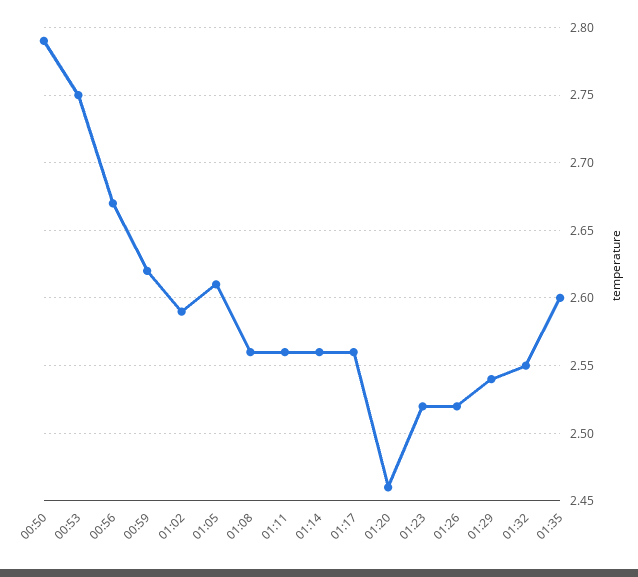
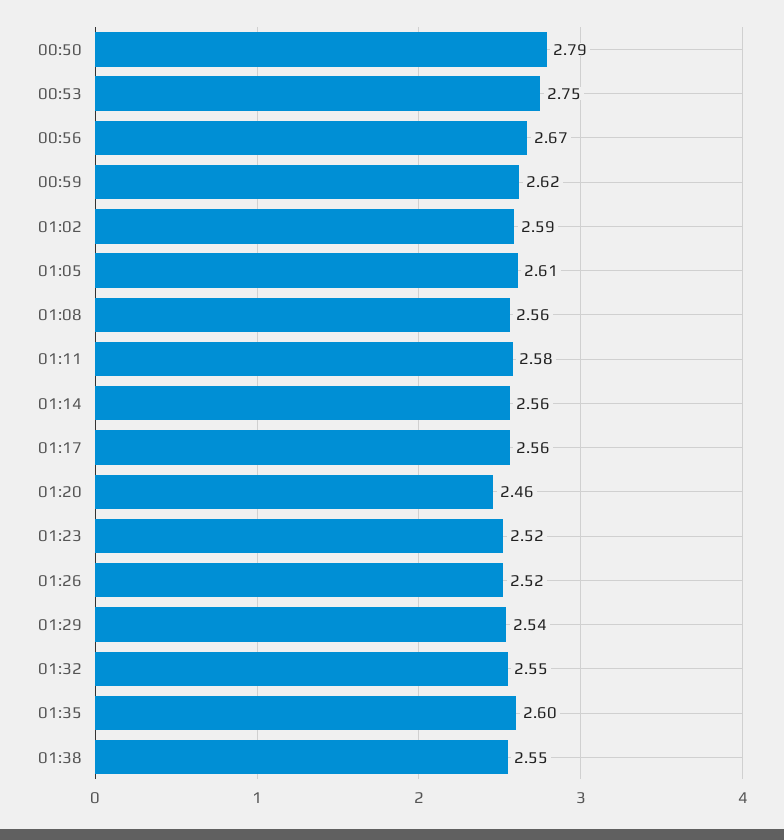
01:11: 2.56 -> 2.58
01:38: none -> 2.55

